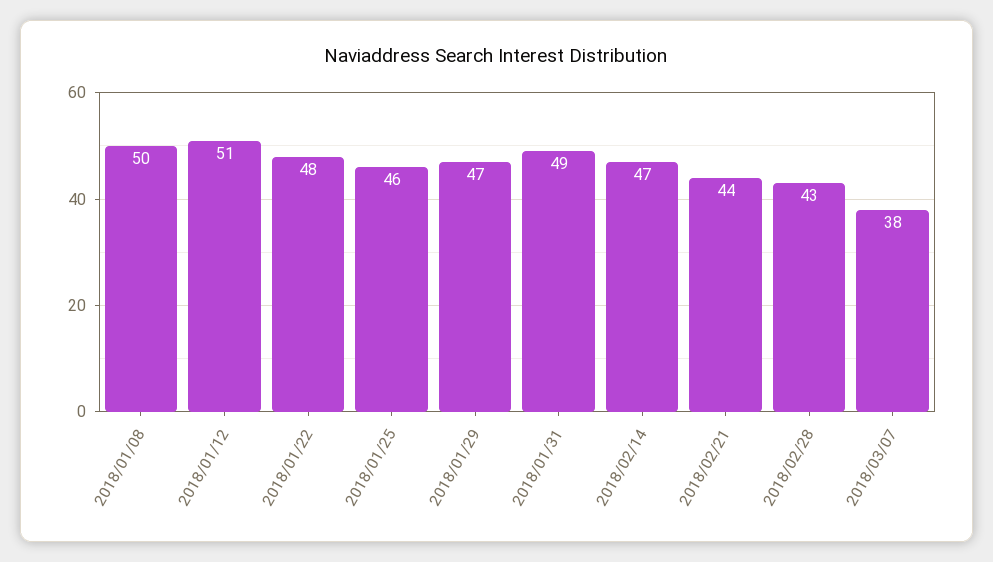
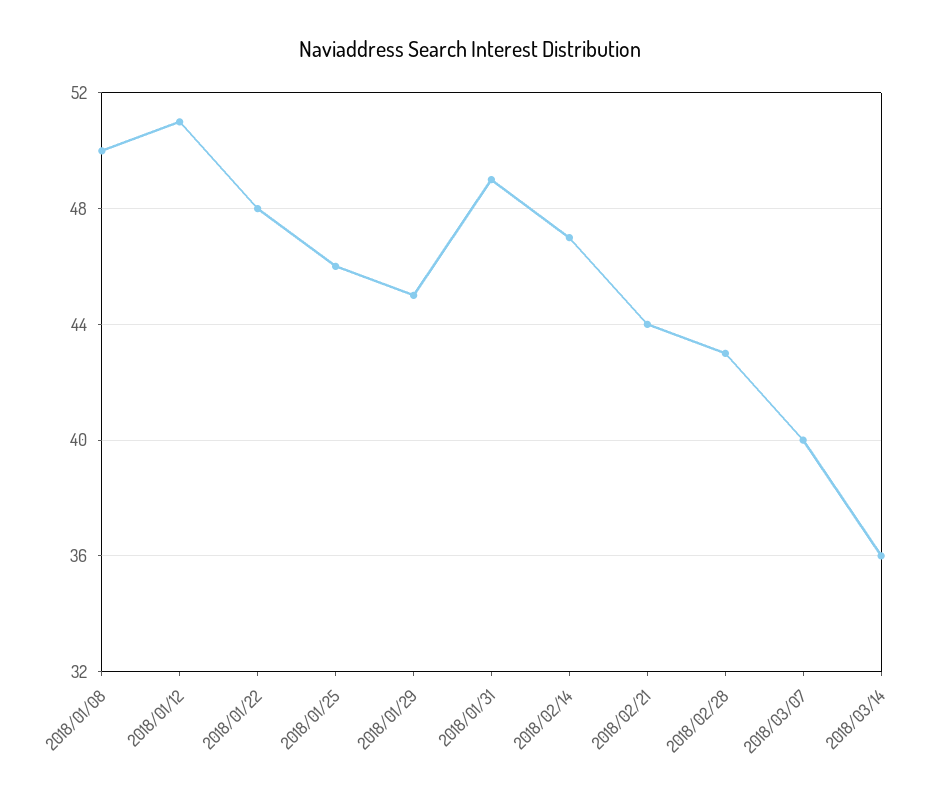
2018/01/29: 47 -> 45
2018/03/07: 38 -> 40
2018/03/14: none -> 36

